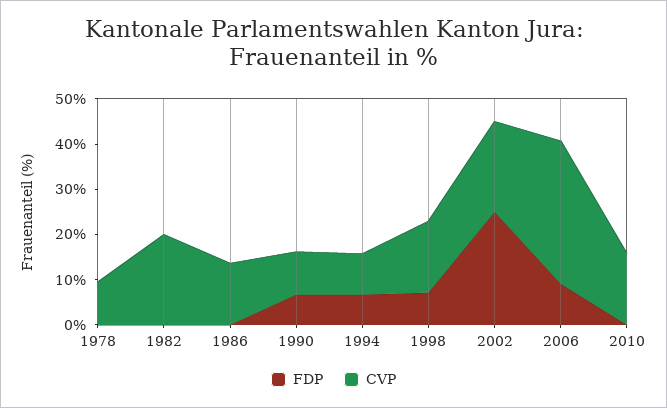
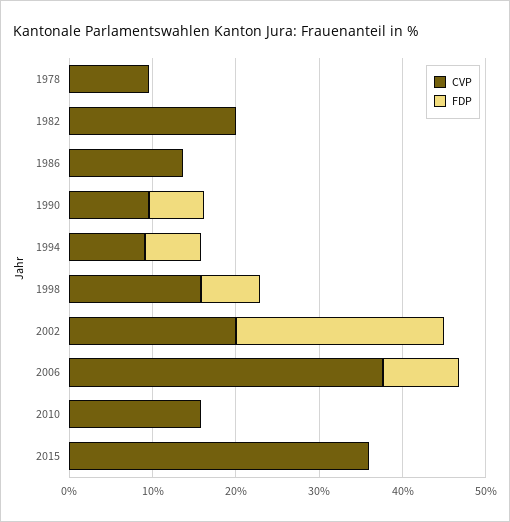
CVP, 2006: 32 -> 38
CVP, 2015: none -> 36
FDP, 2015: none -> 0

